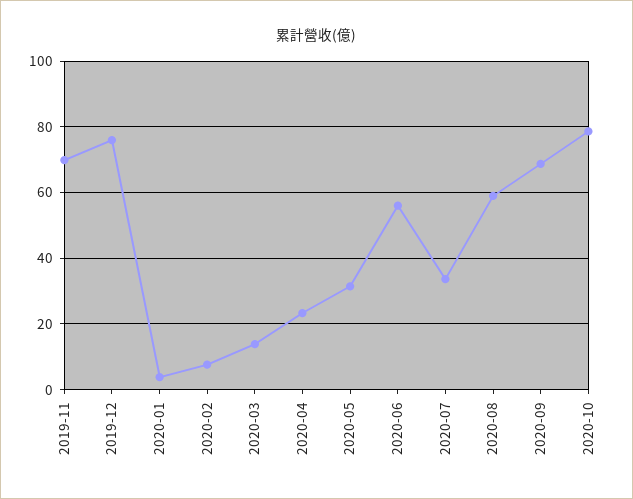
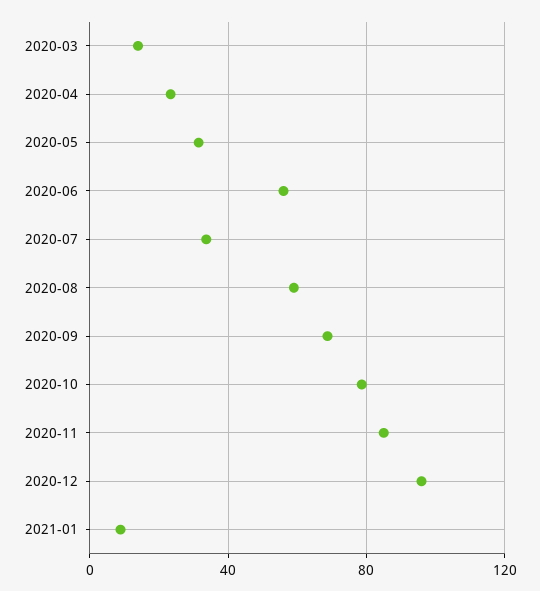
2019-11: 70 -> none
2019-12: 76 -> none
2020-01: 4 -> none
2020-02: 8 -> none
2020-11: none -> 85
2020-12: none -> 95
2021-01: none -> 10

